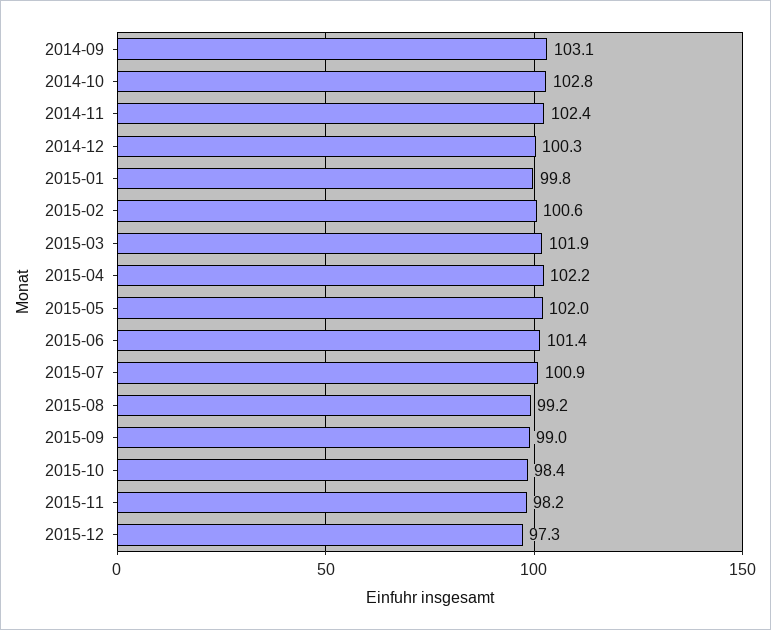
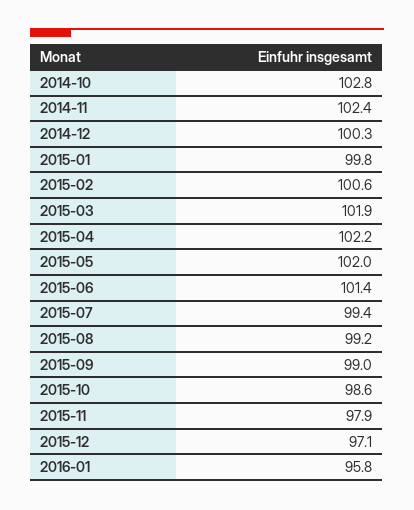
2014-09: 103.1 -> none
2015-07: 100.9 -> 99.4
2015-10: 98.4 -> 98.6
2015-11: 98.2 -> 97.9
2015-12: 97.3 -> 97.1
2016-01: none -> 95.8

